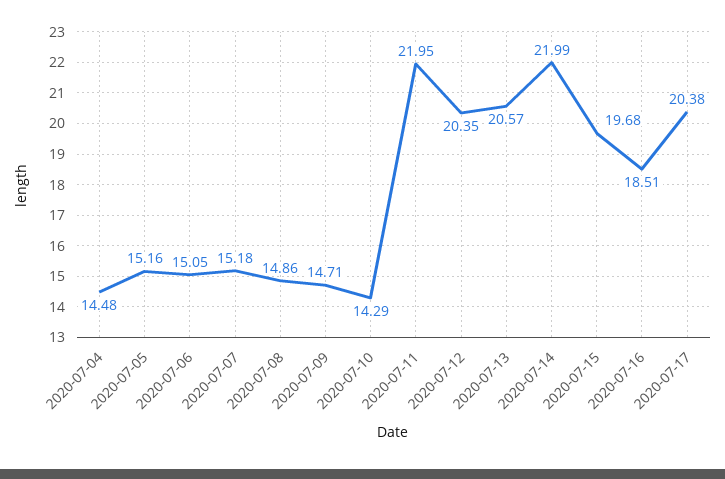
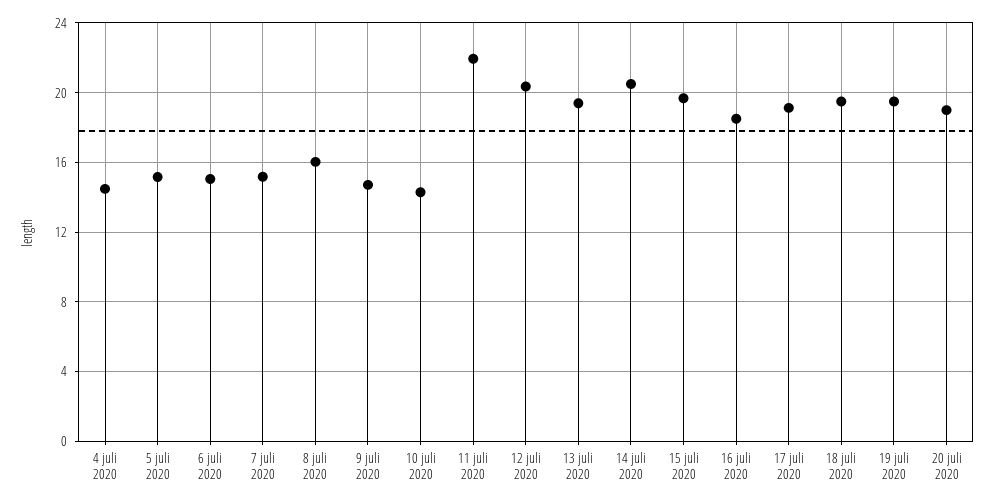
2020-07-08: 14.86 -> 16
2020-07-13: 20.57 -> 19.5
2020-07-14: 21.99 -> 20.5
2020-07-17: 20.38 -> 19
18 juli 2020: none -> 19.5
19 juli 2020: none -> 19.5
20 juli 2020: none -> 19

